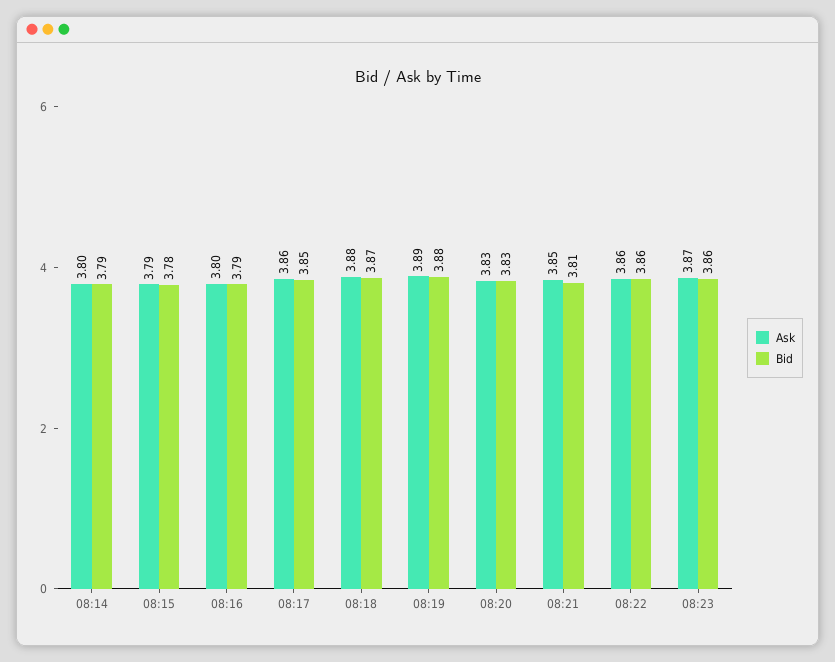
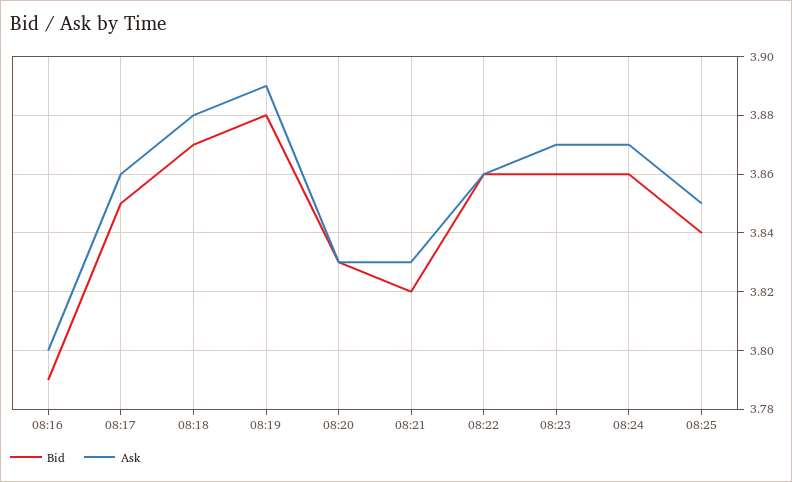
Ask, 08:14: 3.8 -> none
Bid, 08:14: 3.79 -> none
Ask, 08:15: 3.79 -> none
Bid, 08:15: 3.78 -> none
Ask, 08:21: 3.85 -> 3.83
Bid, 08:21: 3.81 -> 3.82
Bid, 08:24: none -> 3.86
Ask, 08:24: none -> 3.87
Bid, 08:25: none -> 3.84
Ask, 08:25: none -> 3.85

